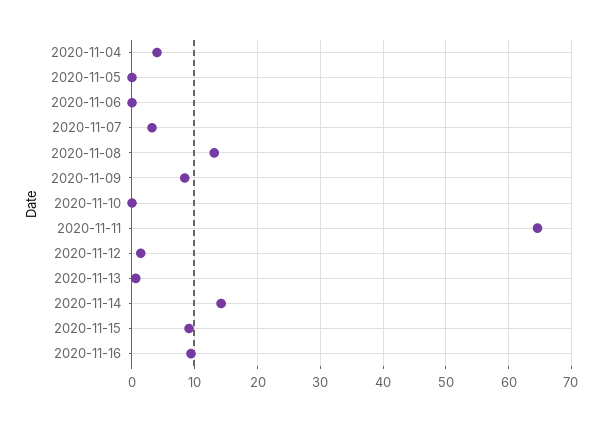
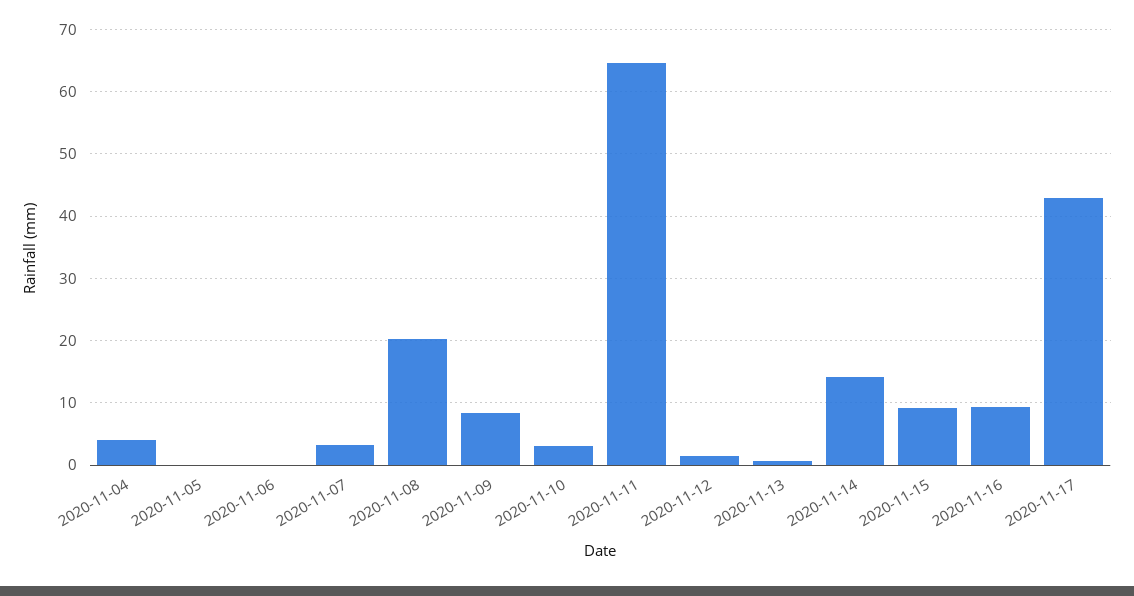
2020-11-08: 13 -> 20
2020-11-10: 0 -> 3
2020-11-17: none -> 43

